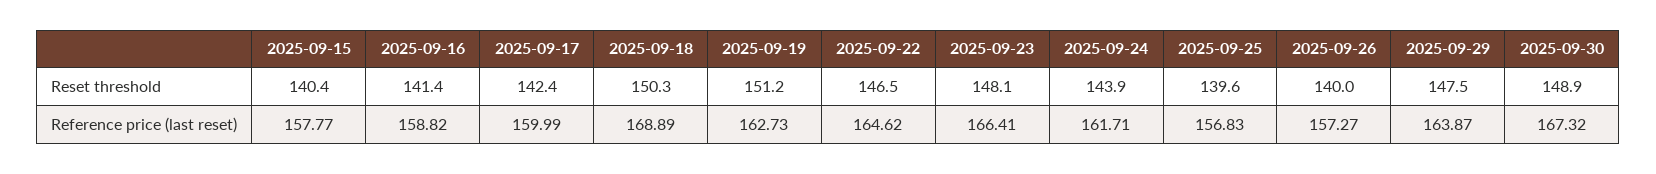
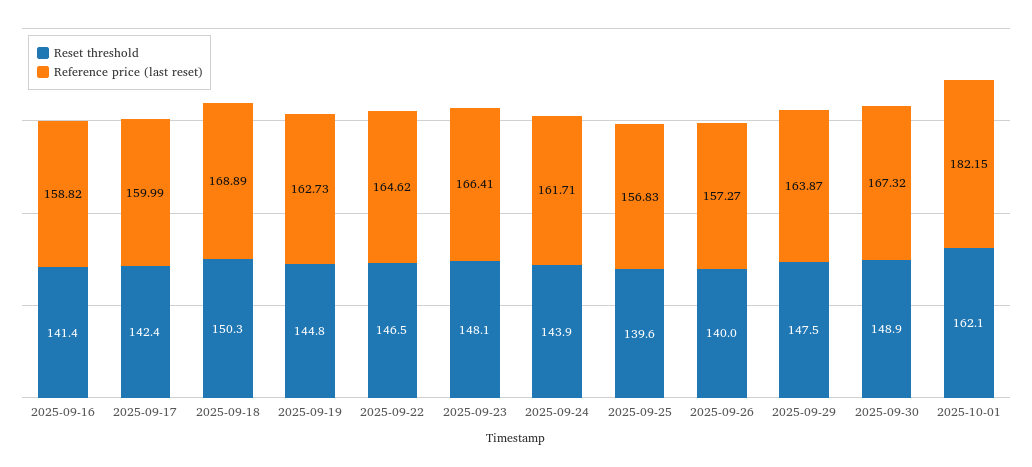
Reset threshold, 2025-09-15: 140.4 -> none
Reset threshold, 2025-09-19: 151.2 -> 144.8
Reference price (last reset), 2025-09-15: 157.77 -> none
Reset threshold, 2025-10-01: none -> 162.1
Reference price (last reset), 2025-10-01: none -> 182.15

